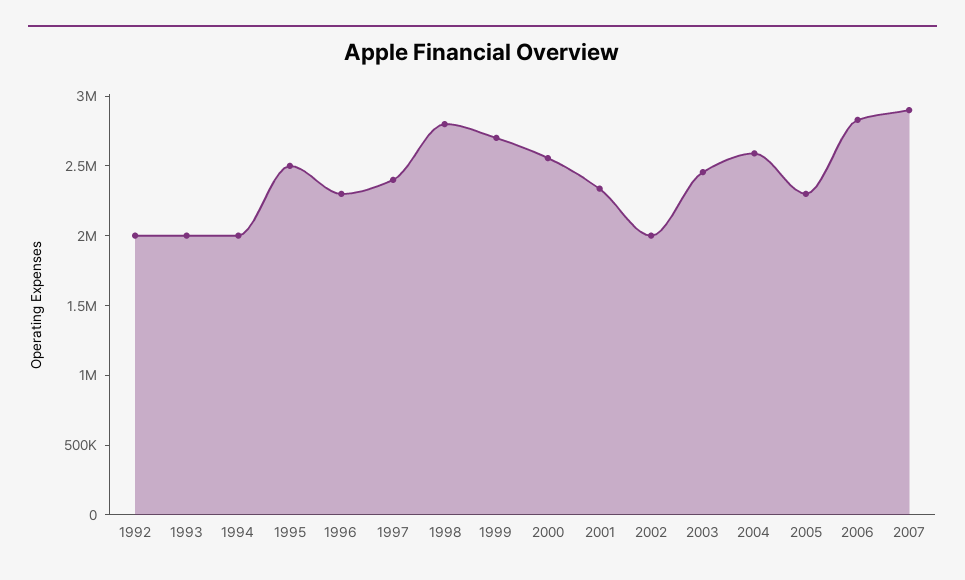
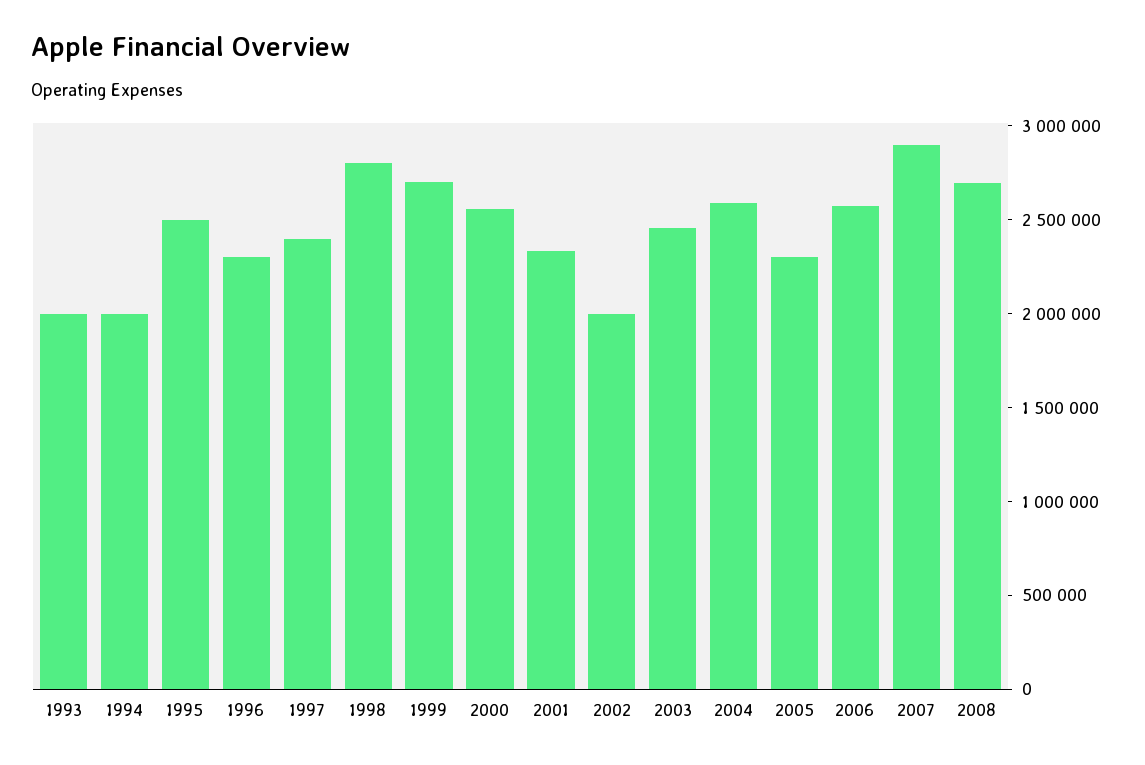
1992: 2000000 -> none
2006: 2800000 -> 2600000
2008: none -> 2700000

